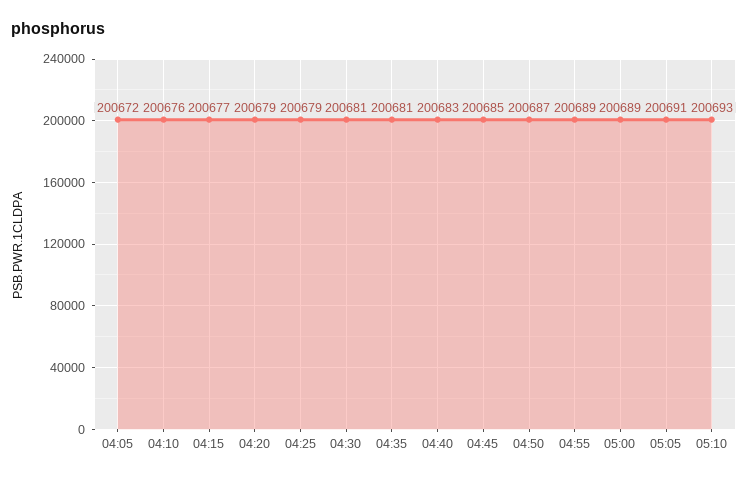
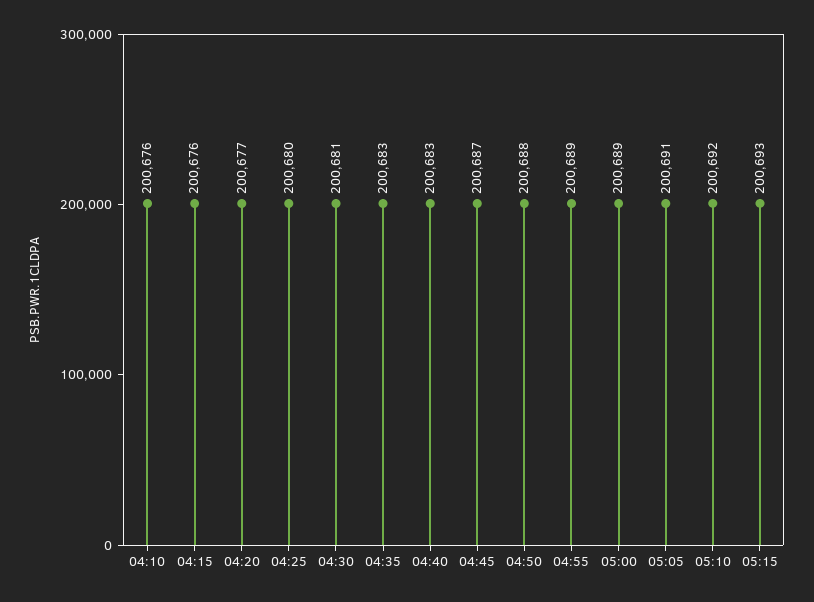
04:05: 200672 -> none
04:15: 200677 -> 200676
04:20: 200679 -> 200677
04:25: 200679 -> 200680
04:35: 200681 -> 200683
04:45: 200685 -> 200687
04:50: 200687 -> 200688
05:10: 200693 -> 200692
05:15: none -> 200693

